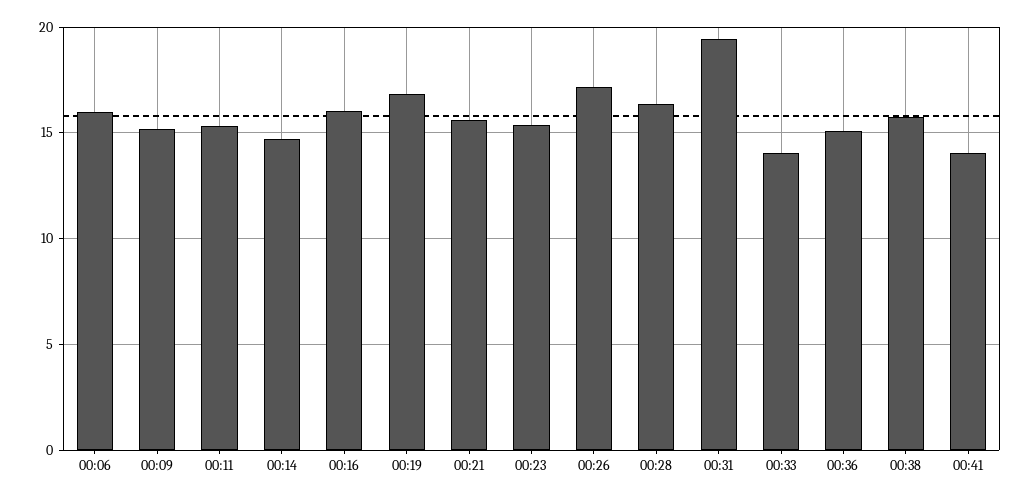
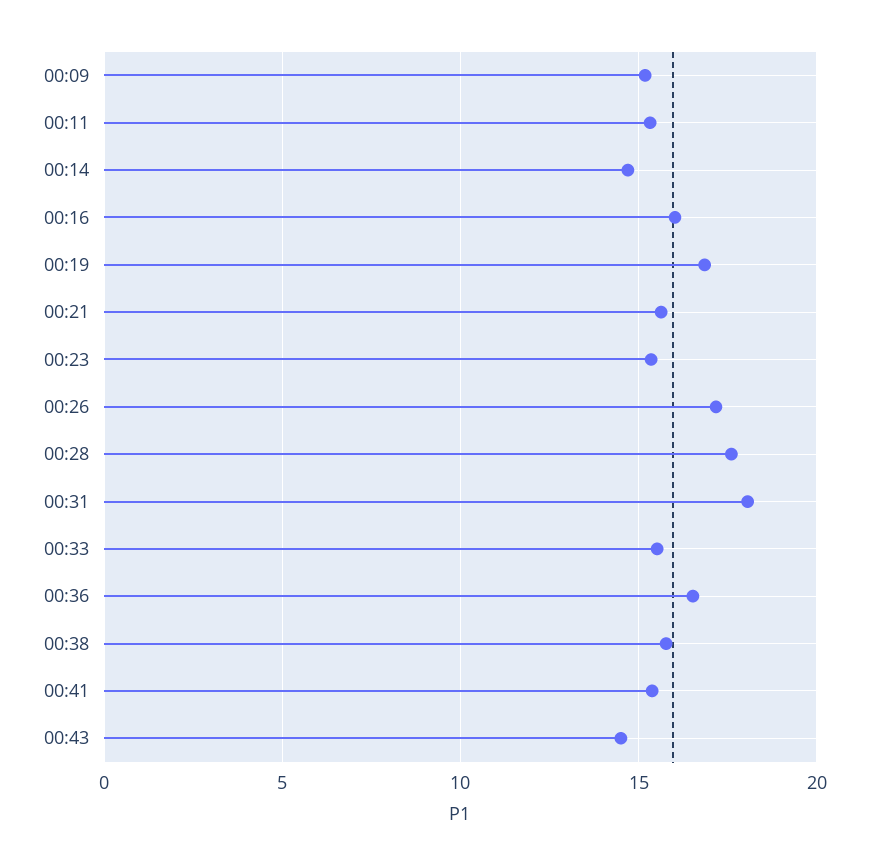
00:06: 16 -> none
00:28: 16.5 -> 17.5
00:31: 19.5 -> 18
00:33: 14 -> 15.5
00:36: 15 -> 16.5
00:41: 14 -> 15.5
00:43: none -> 14.5

